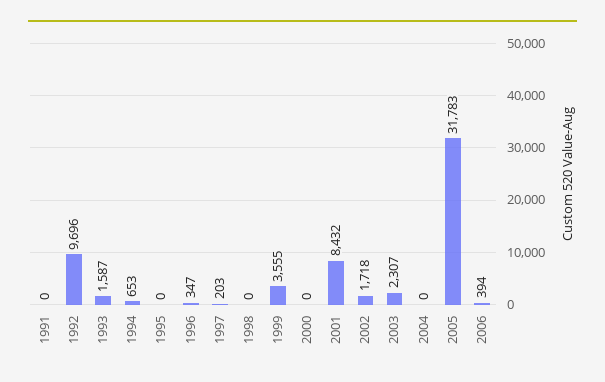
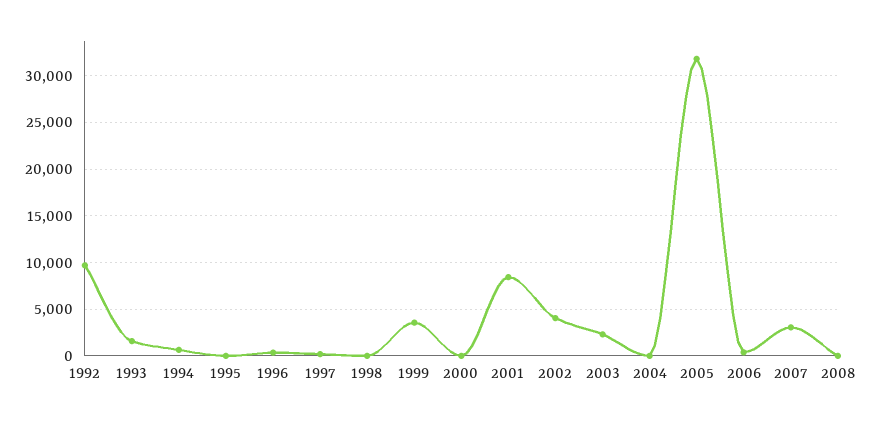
1991: 0 -> none
2002: 1718 -> 4000
2007: none -> 3000
2008: none -> 0

